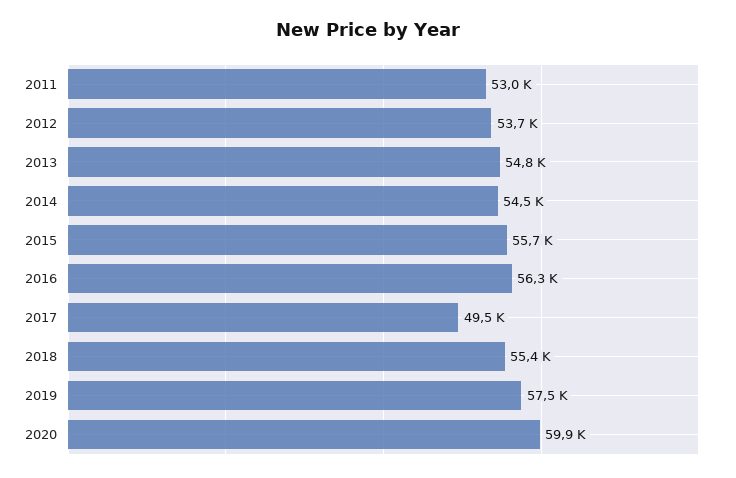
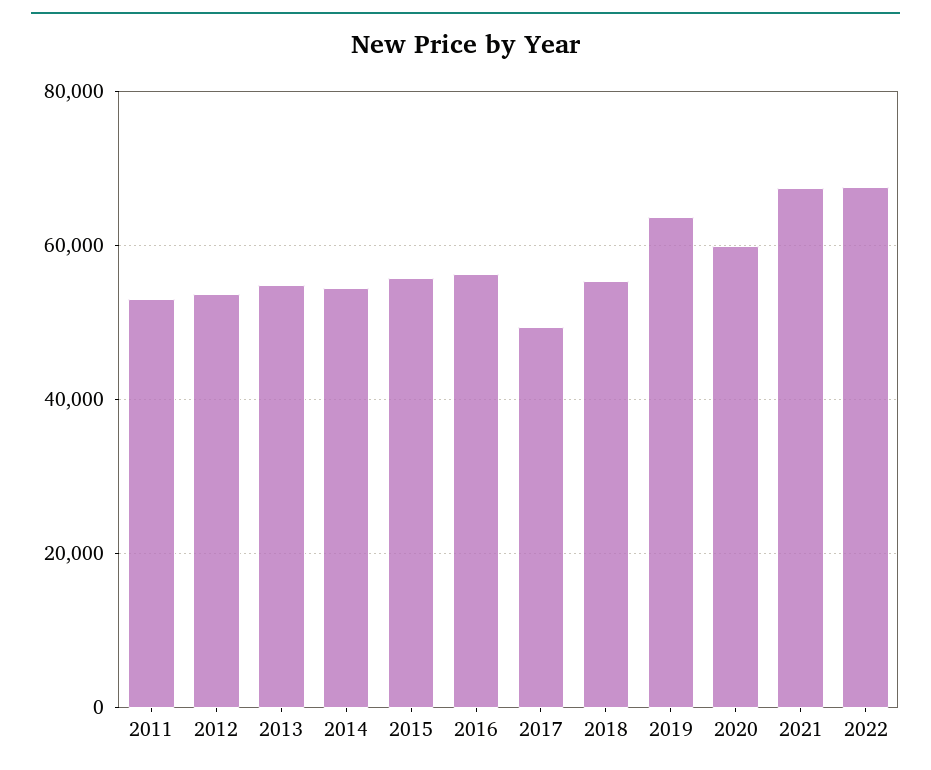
2019: 57500 -> 64000
2021: none -> 68000
2022: none -> 68000

